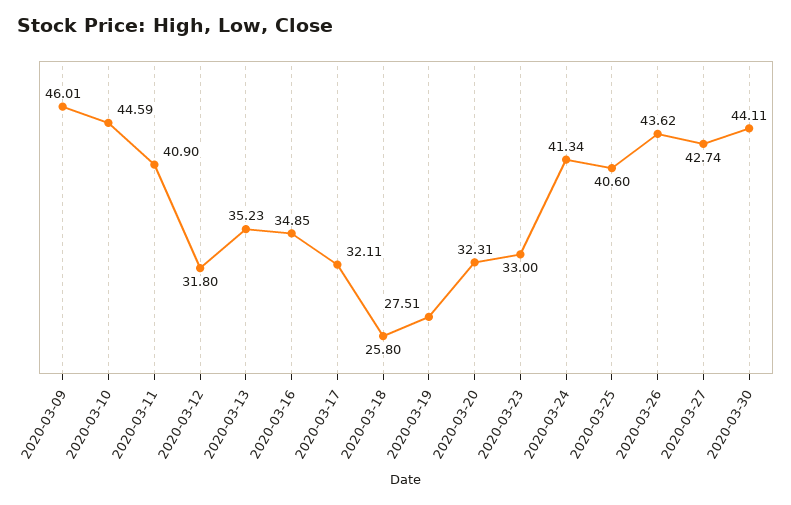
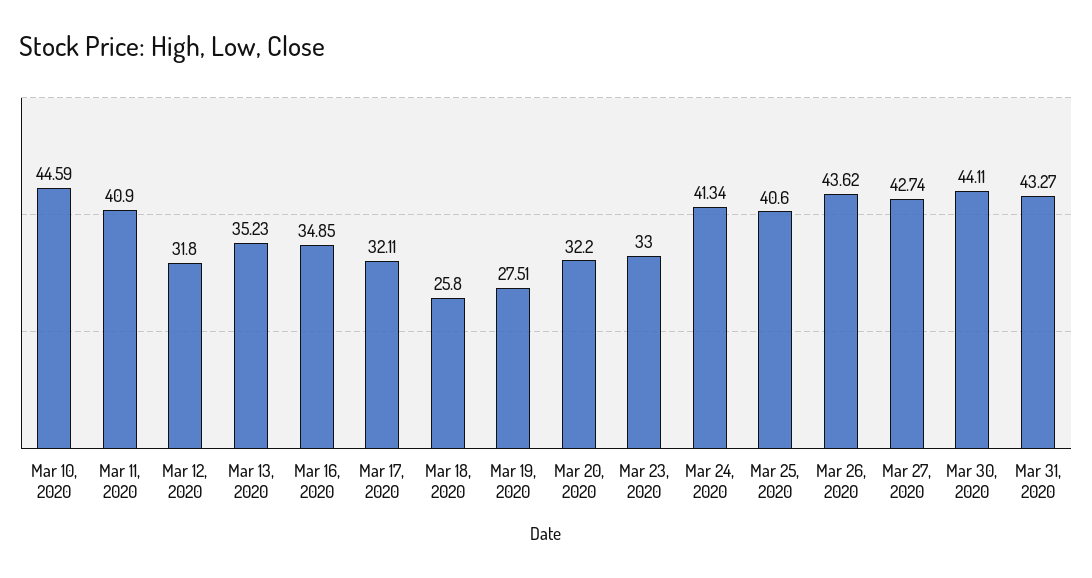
2020-03-09: 46.01 -> none
2020-03-20: 32.31 -> 32.2
Mar 31, 2020: none -> 43.27

